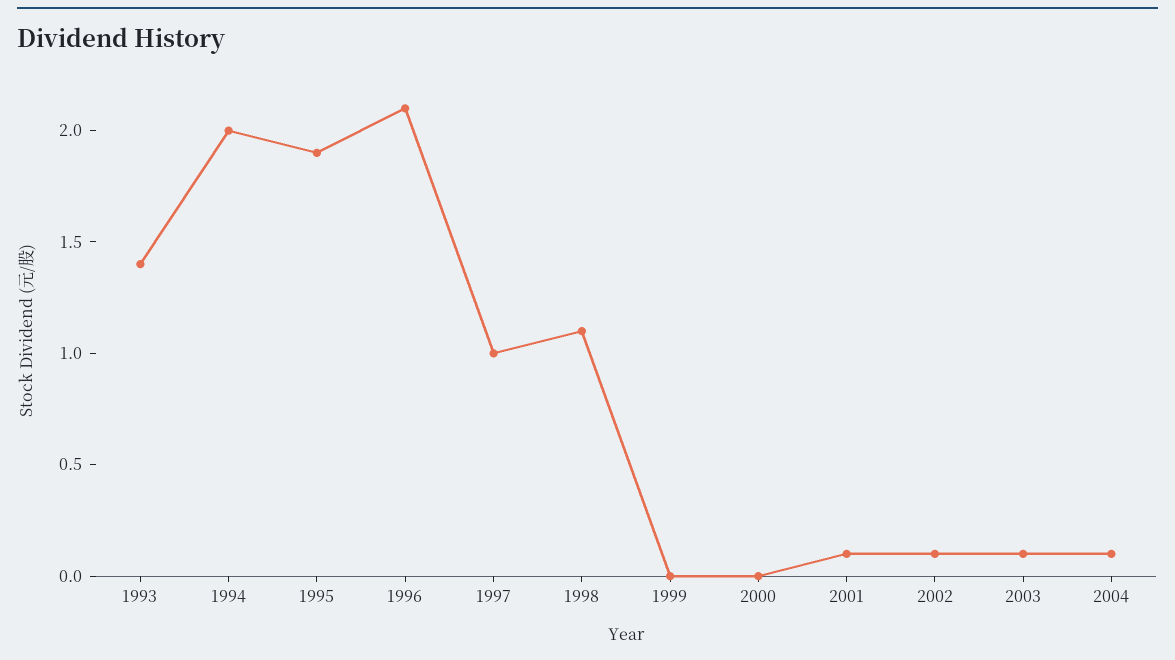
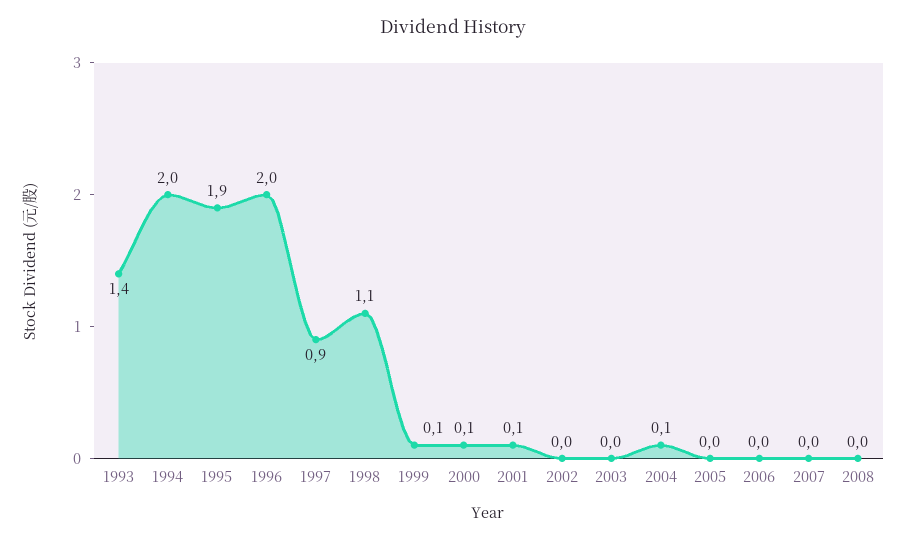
1996: 2.1 -> 2
1997: 1 -> 0.9
1999: 0 -> 0.1
2000: 0 -> 0.1
2002: 0.1 -> 0
2003: 0.1 -> 0
2005: none -> 0
2006: none -> 0
2007: none -> 0
2008: none -> 0

